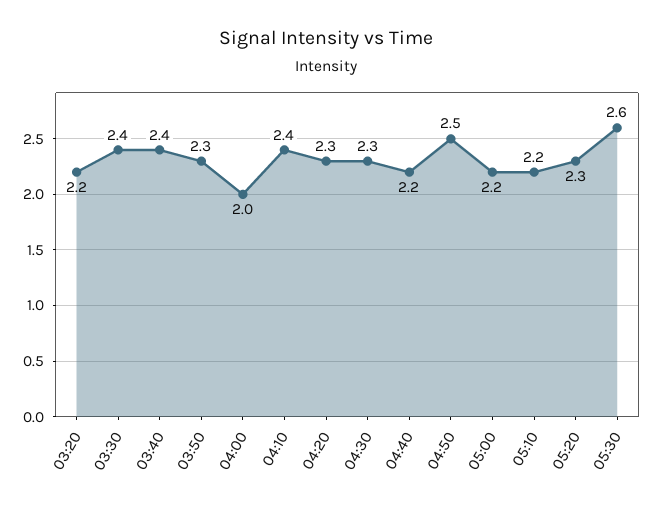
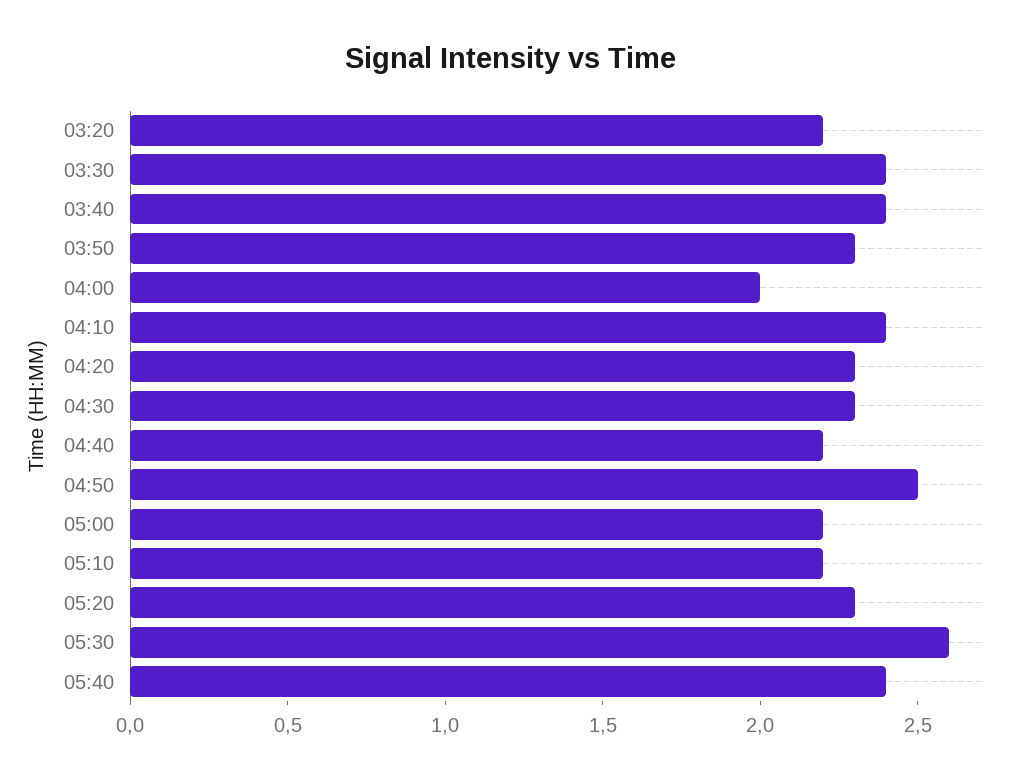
05:40: none -> 2.4

